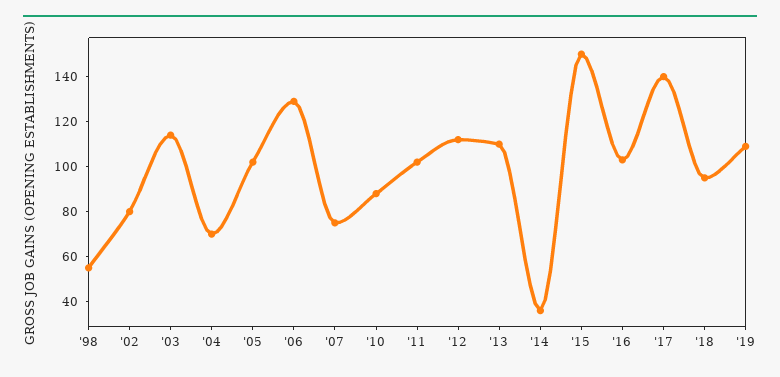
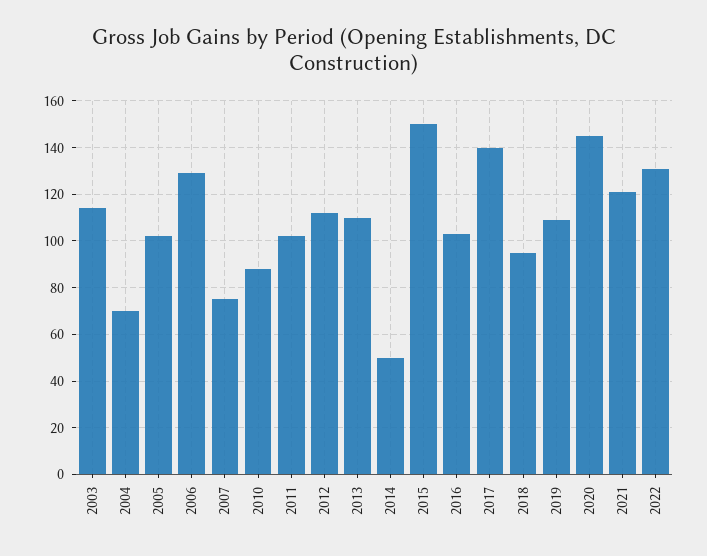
'98: 55 -> none
'02: 80 -> none
'14: 35 -> 50
2020: none -> 145
2021: none -> 120
2022: none -> 130

